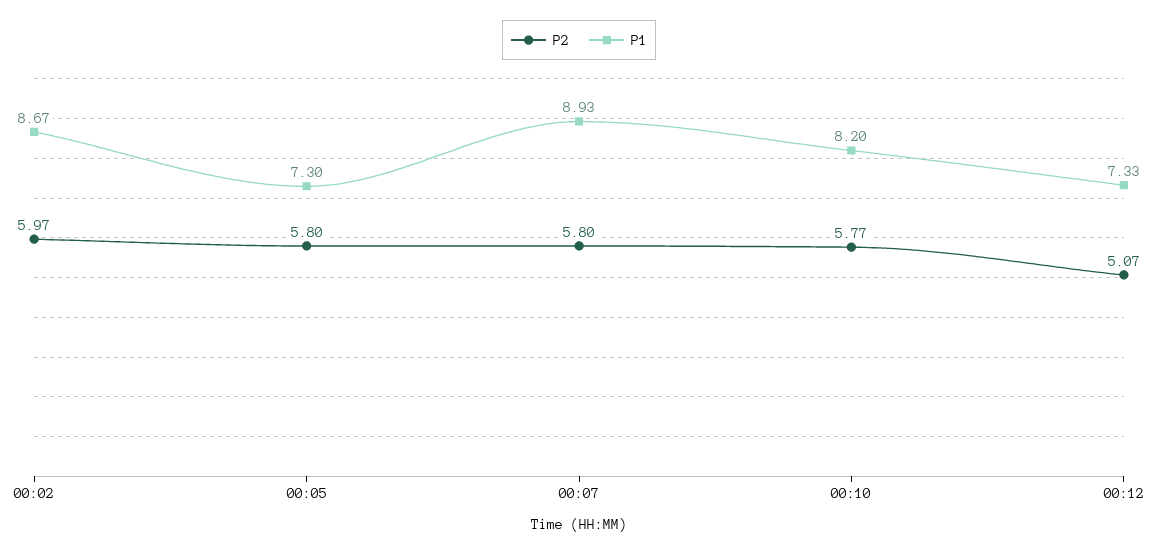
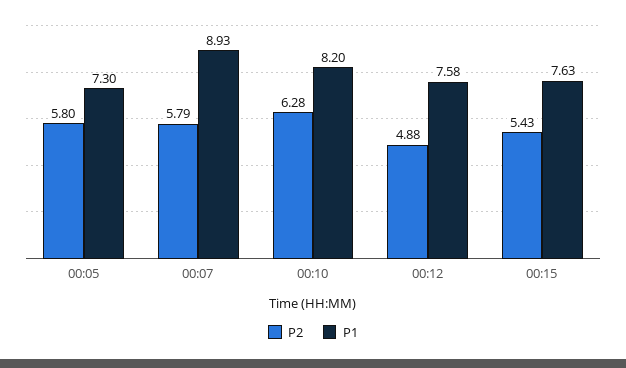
P2, 00:02: 5.97 -> none
P1, 00:02: 8.67 -> none
P2, 00:07: 5.8 -> 5.79
P2, 00:10: 5.77 -> 6.28
P2, 00:12: 5.07 -> 4.88
P1, 00:12: 7.33 -> 7.58
P2, 00:15: none -> 5.43
P1, 00:15: none -> 7.63

